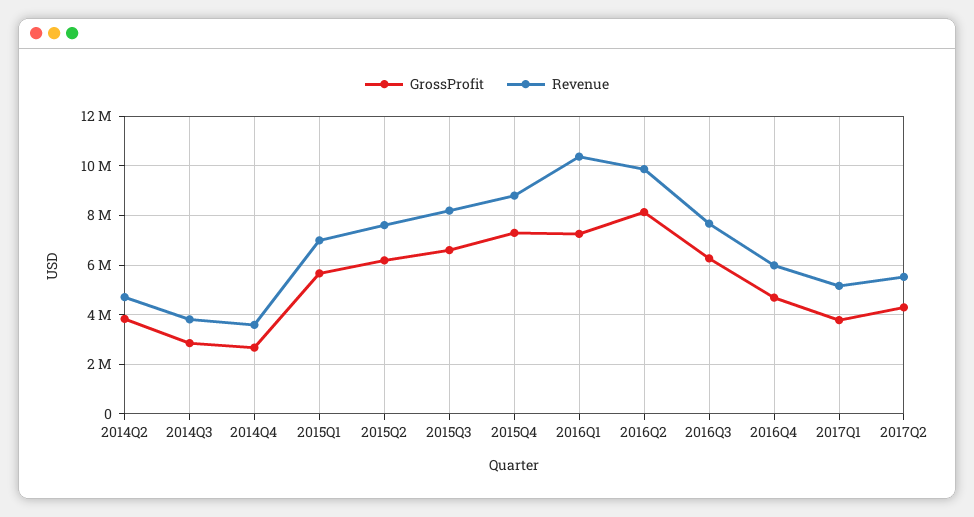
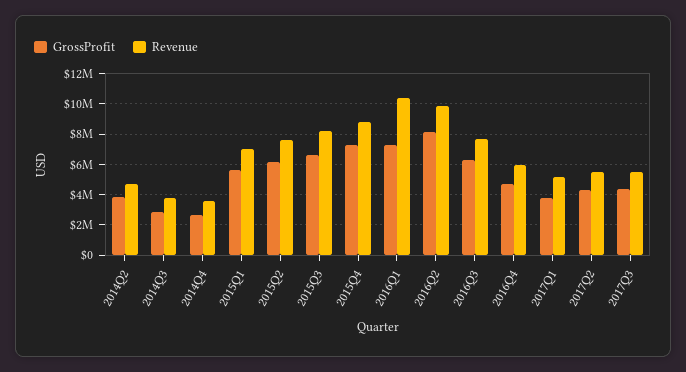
GrossProfit, 2017Q3: none -> 4500000
Revenue, 2017Q3: none -> 5500000

